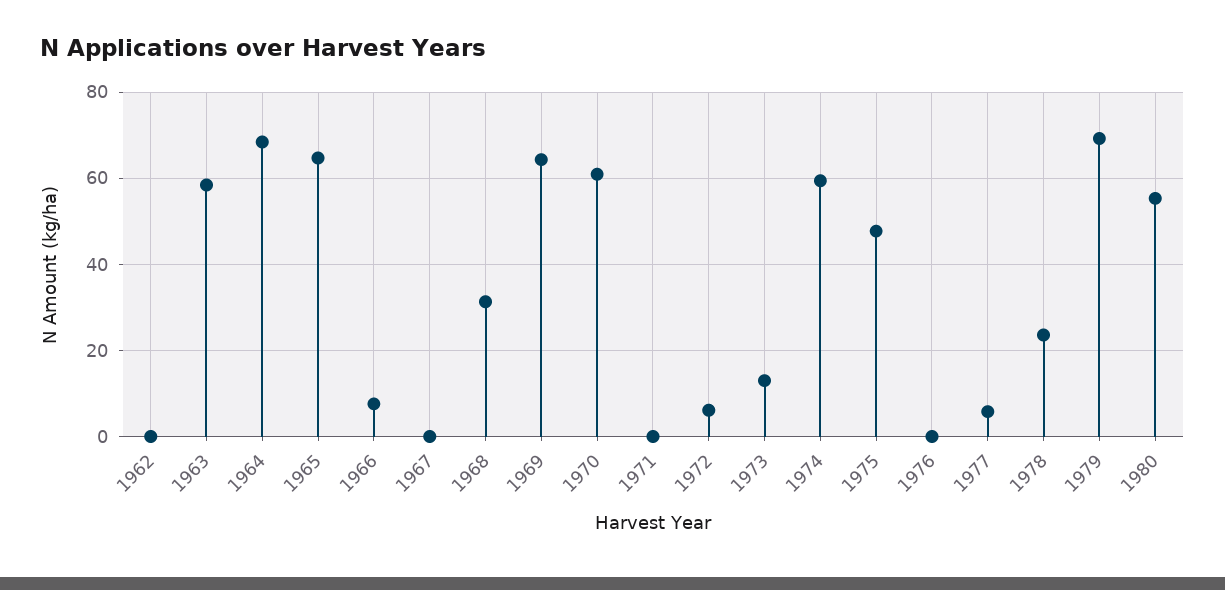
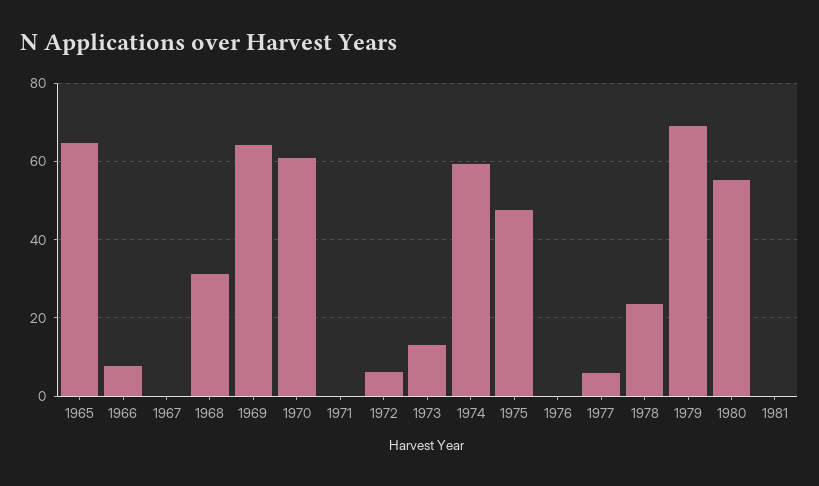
1962: 0 -> none
1963: 58 -> none
1964: 68 -> none
1981: none -> 0

